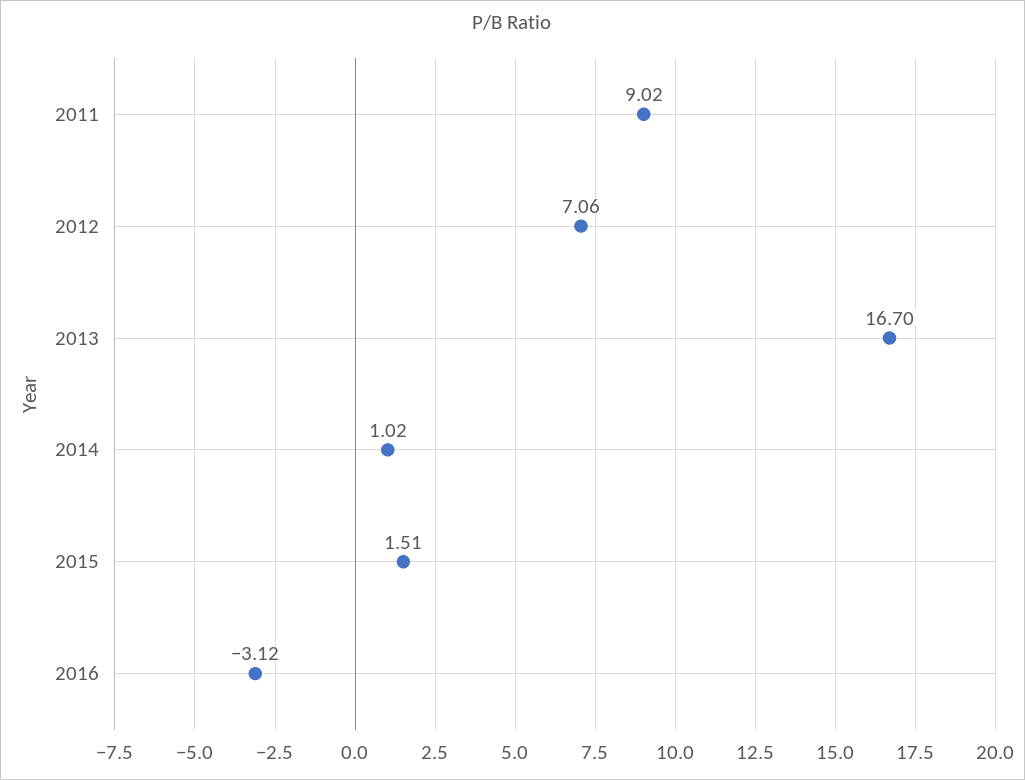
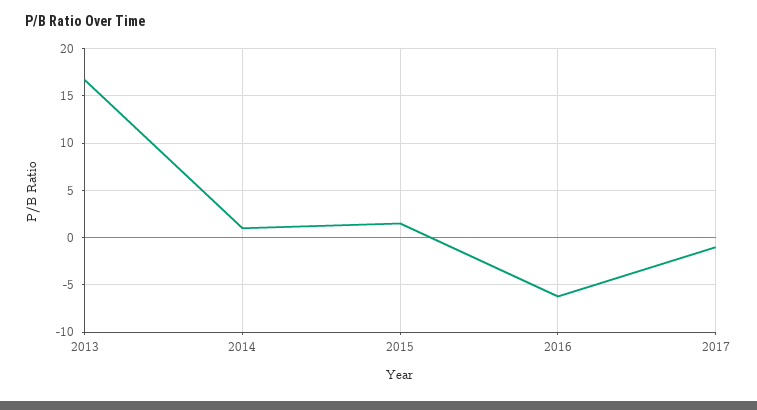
2011: 9.02 -> none
2012: 7.06 -> none
2016: -3.12 -> -6
2017: none -> -1

